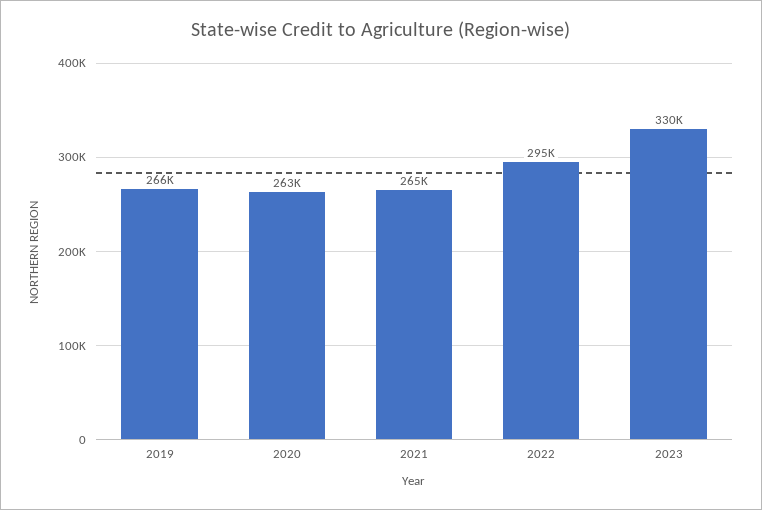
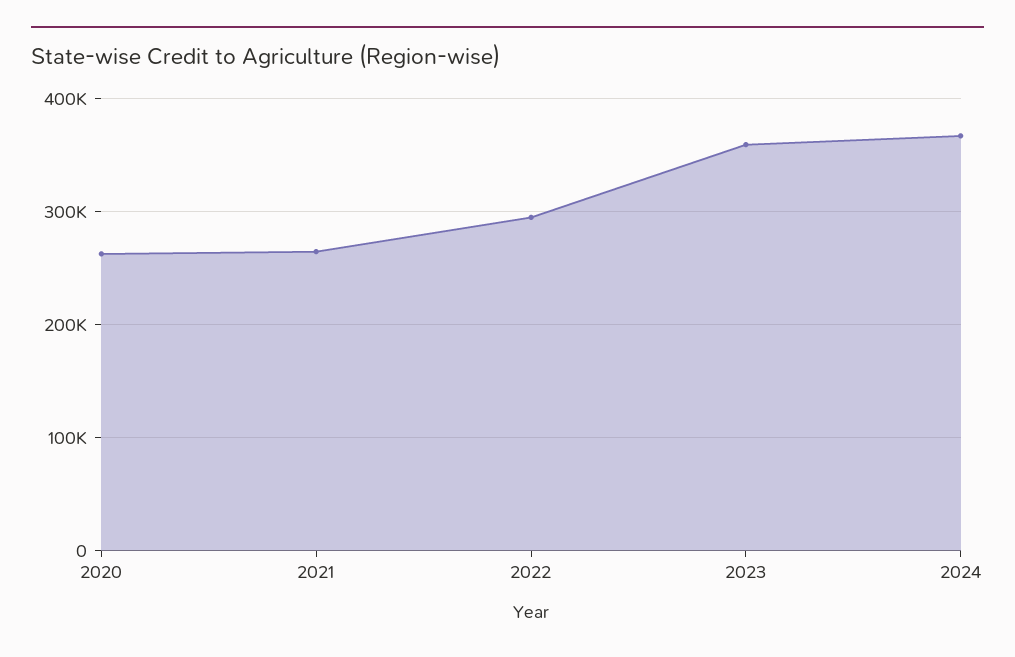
2019: 266000 -> none
2023: 330000 -> 360000
2024: none -> 370000

